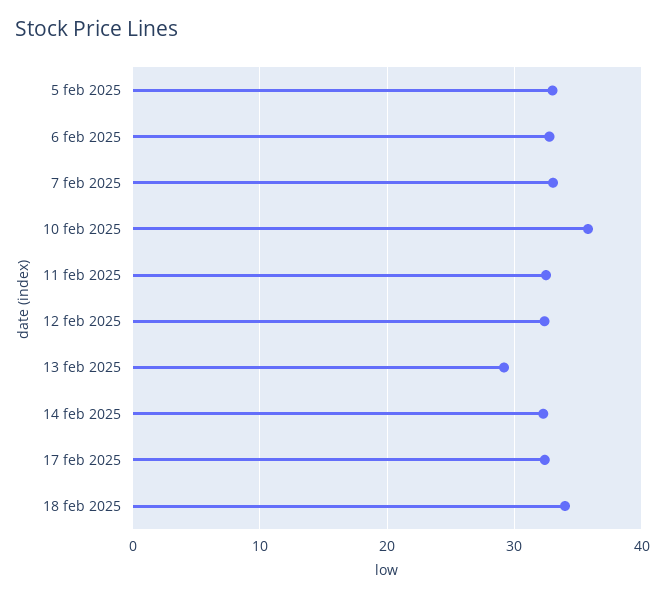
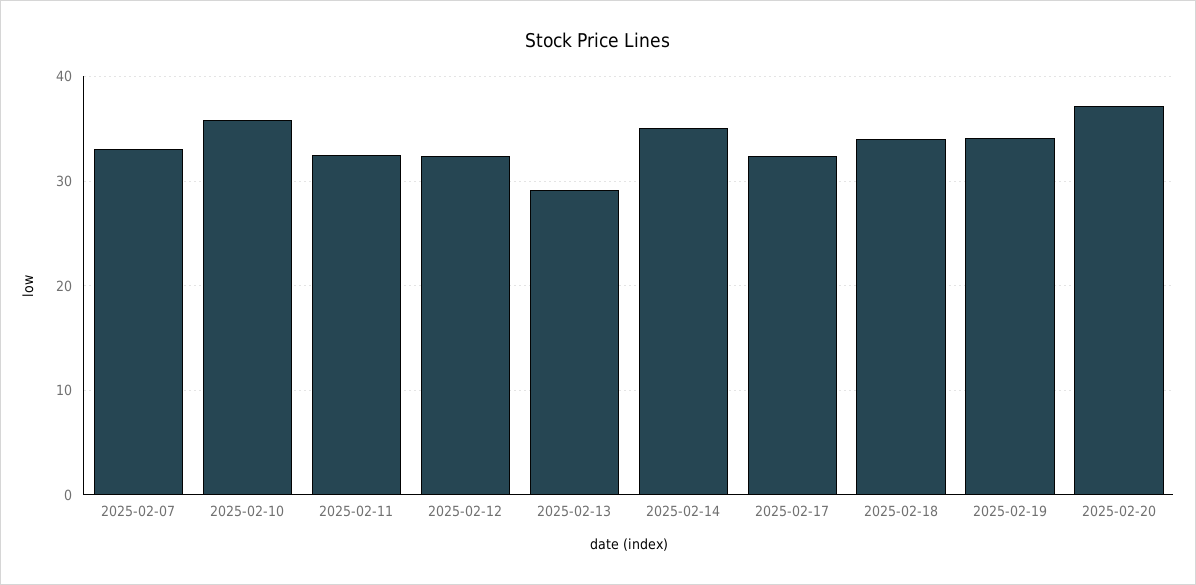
5 feb 2025: 33 -> none
6 feb 2025: 33 -> none
14 feb 2025: 32 -> 35
2025-02-19: none -> 34
2025-02-20: none -> 37

